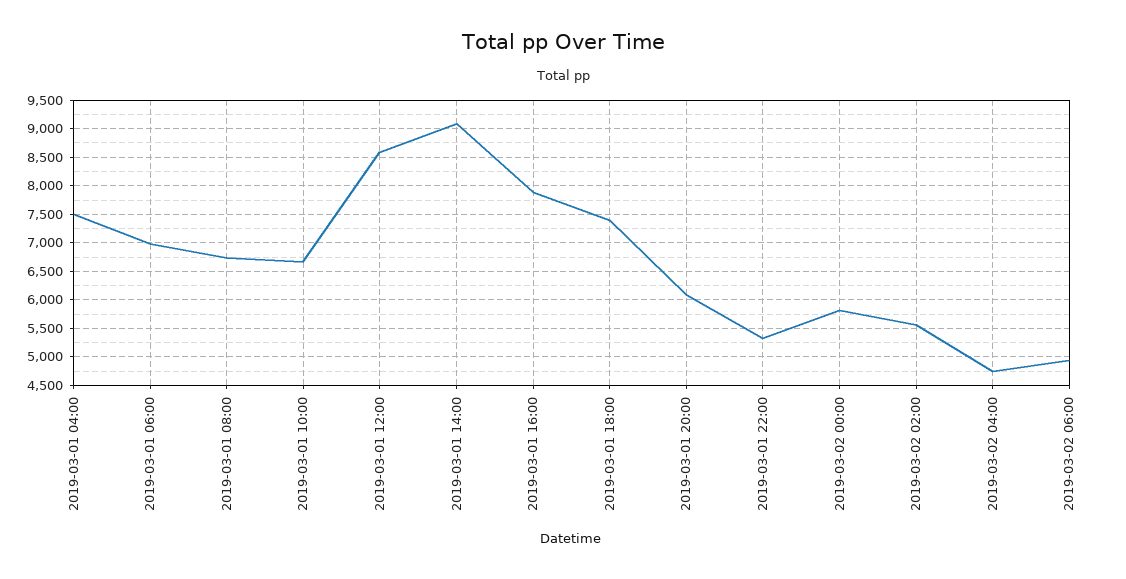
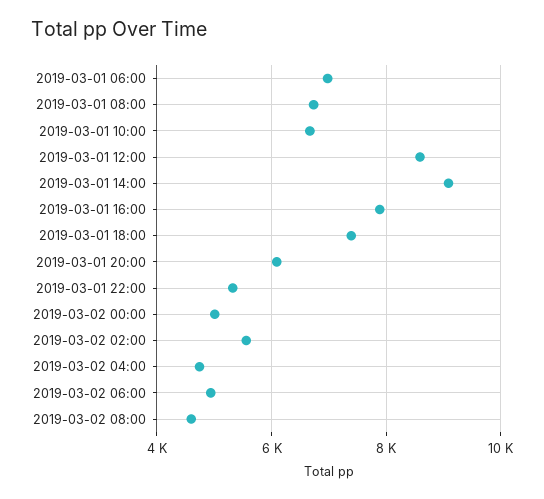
2019-03-01 04:00: 7500 -> none
2019-03-02 00:00: 5750 -> 5000
2019-03-02 08:00: none -> 4600

